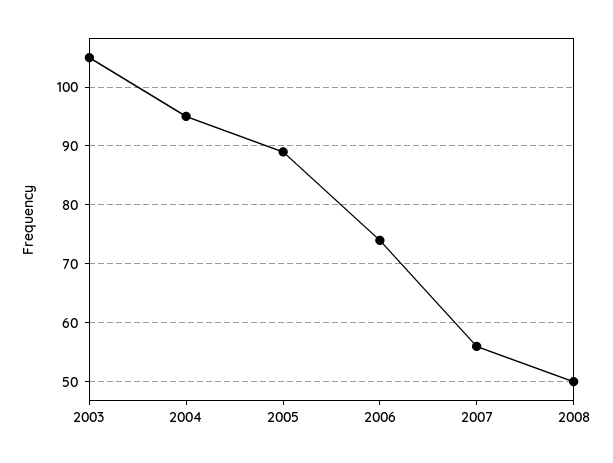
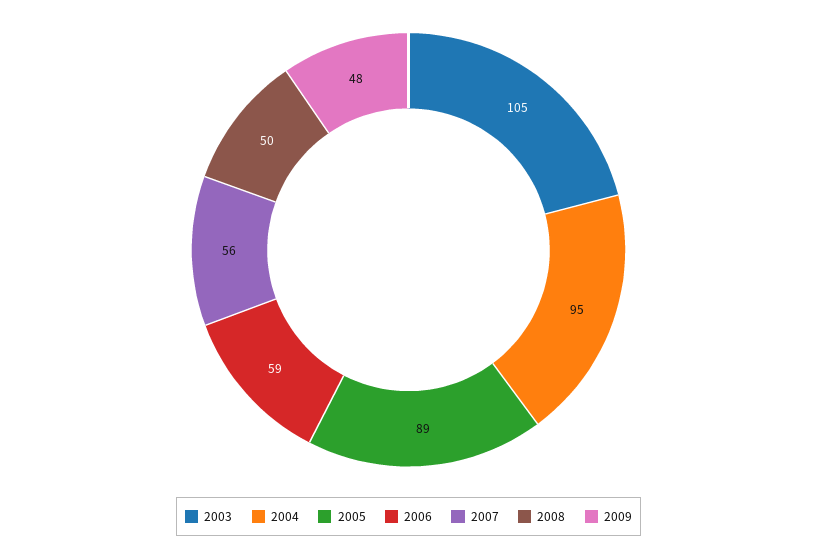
2006: 75 -> 59
2009: none -> 48

